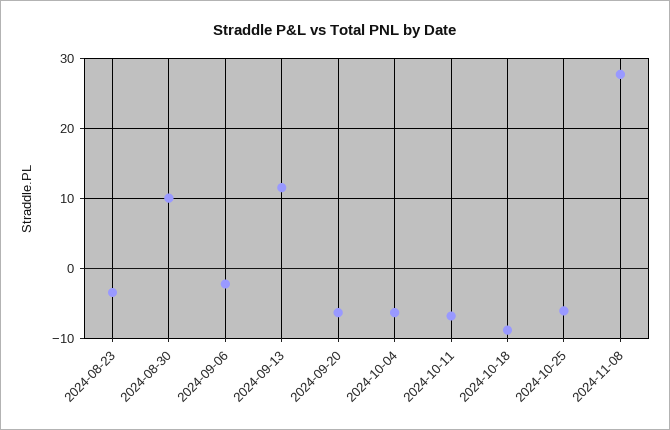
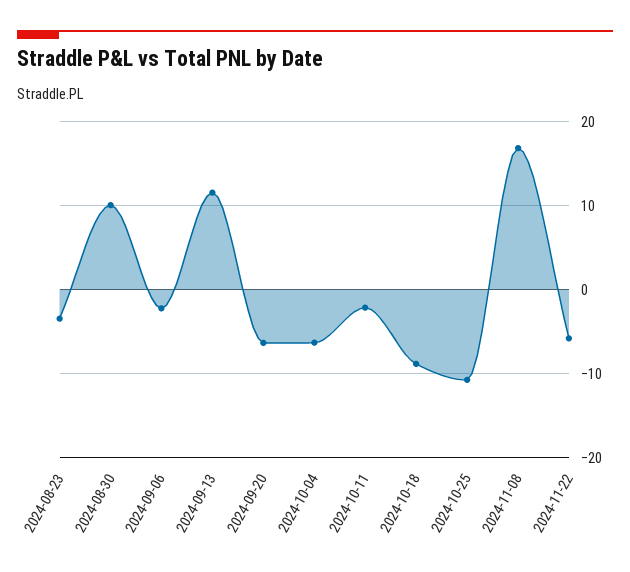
2024-10-11: -7 -> -2
2024-10-25: -6 -> -11
2024-11-08: 28 -> 17
2024-11-22: none -> -6

